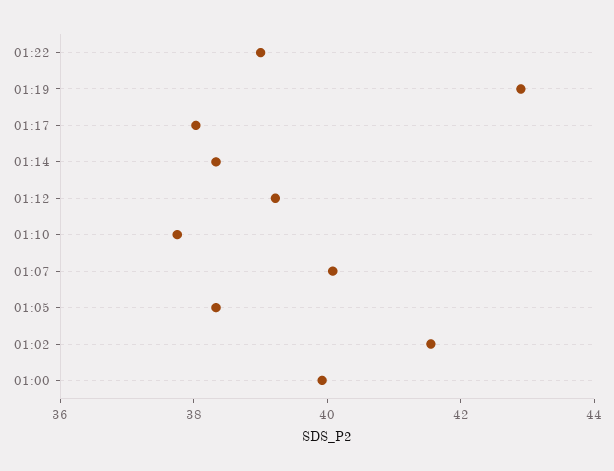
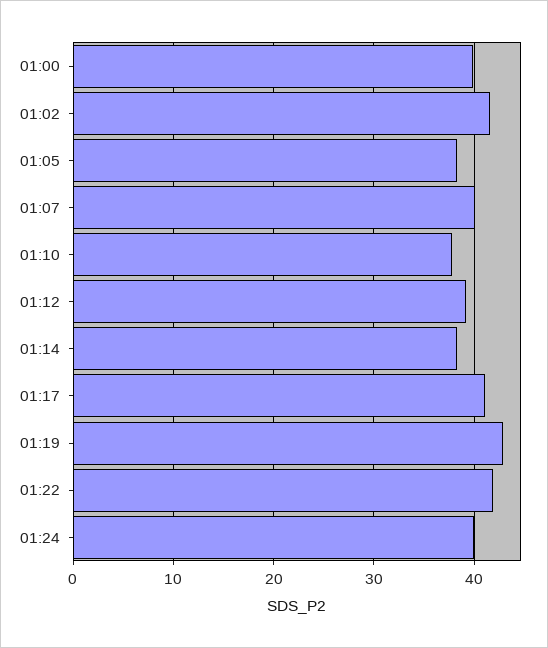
01:22: 39 -> 42
01:17: 38 -> 41
01:24: none -> 40

